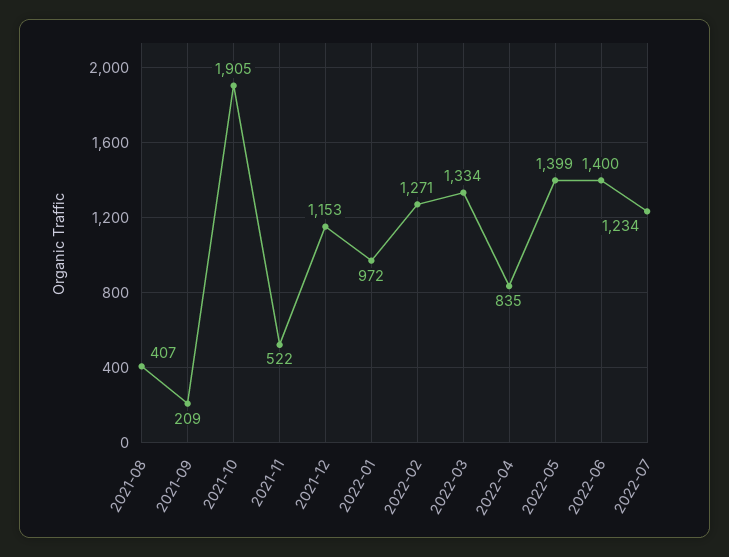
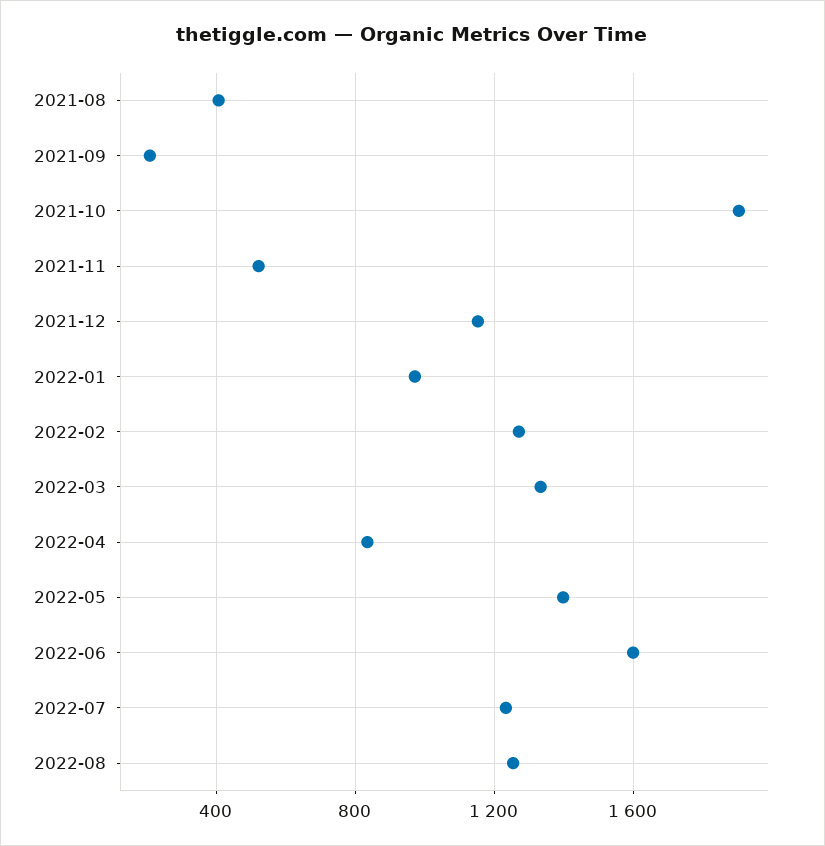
2022-06: 1400 -> 1600
2022-08: none -> 1250

